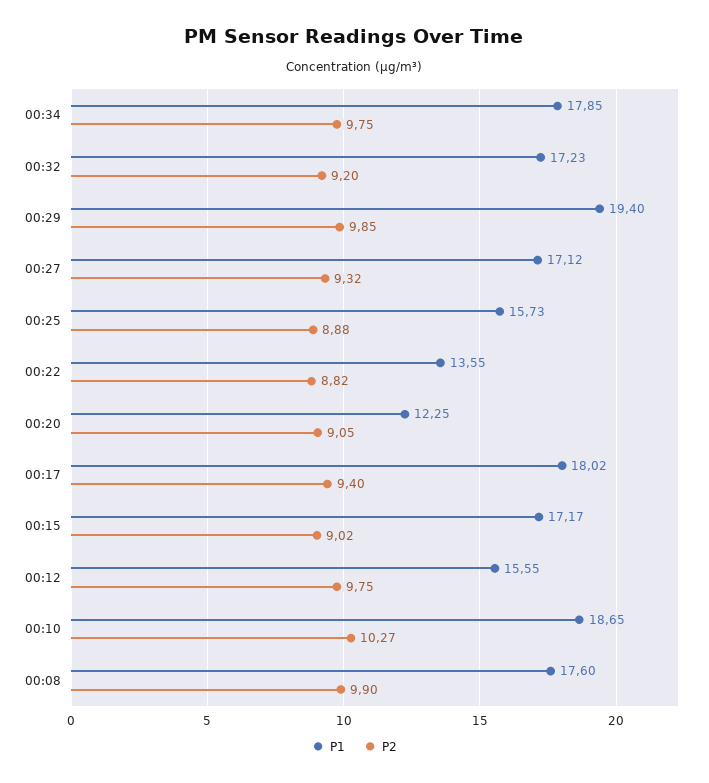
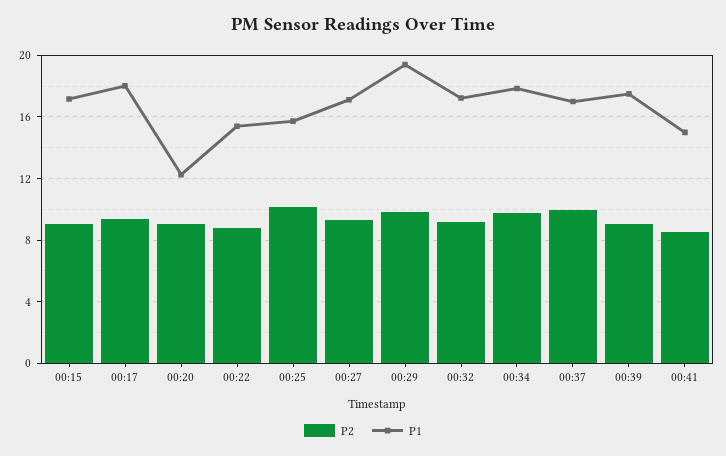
P2, 00:25: 8.88 -> 10
P1, 00:22: 13.55 -> 15.5
P1, 00:12: 15.55 -> none
P2, 00:12: 9.75 -> none
P1, 00:10: 18.65 -> none
P2, 00:10: 10.27 -> none
P1, 00:08: 17.6 -> none
P2, 00:08: 9.9 -> none
P2, 00:37: none -> 10
P1, 00:37: none -> 17
P2, 00:39: none -> 9
P1, 00:39: none -> 17.5
P2, 00:41: none -> 8.5
P1, 00:41: none -> 15

